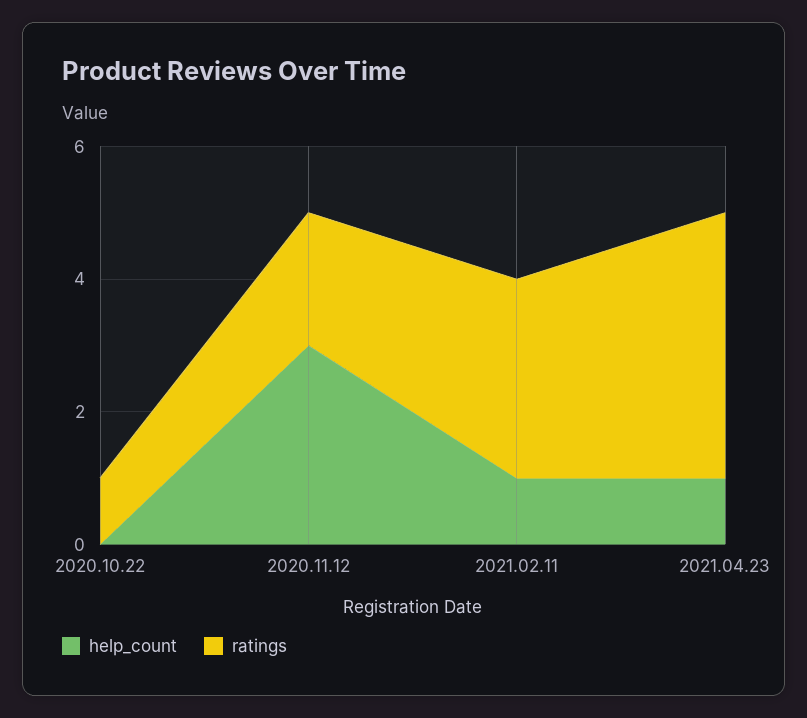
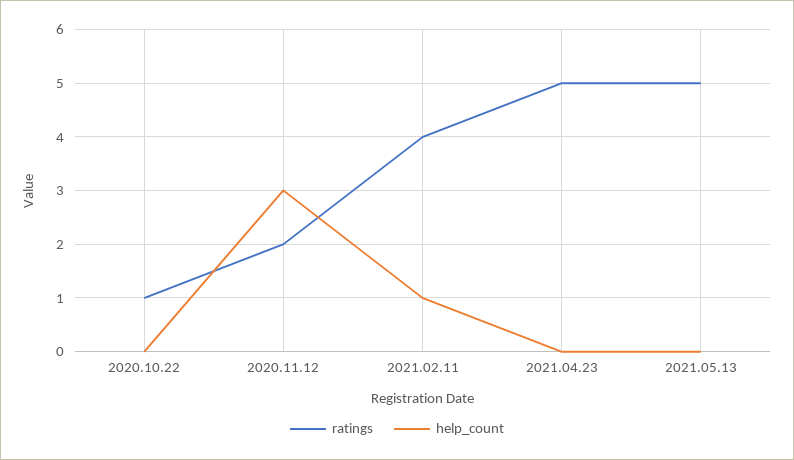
ratings, 2021.02.11: 3 -> 4
help_count, 2021.04.23: 1 -> 0
ratings, 2021.04.23: 4 -> 5
ratings, 2021.05.13: none -> 5
help_count, 2021.05.13: none -> 0

